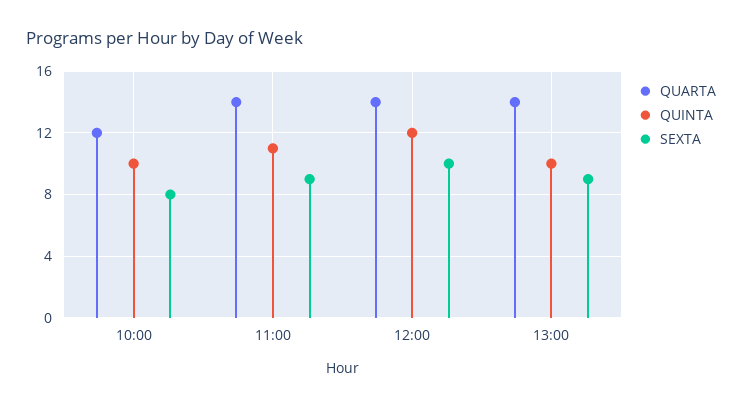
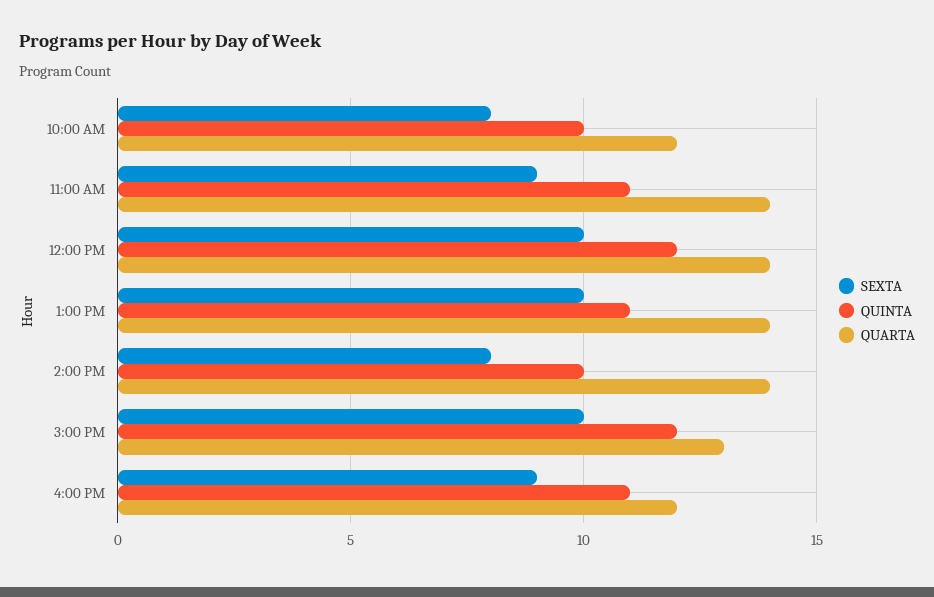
QUINTA, 13:00: 10 -> 11
SEXTA, 13:00: 9 -> 10
SEXTA, 2:00 PM: none -> 8
QUINTA, 2:00 PM: none -> 10
QUARTA, 2:00 PM: none -> 14
SEXTA, 3:00 PM: none -> 10
QUINTA, 3:00 PM: none -> 12
QUARTA, 3:00 PM: none -> 13
SEXTA, 4:00 PM: none -> 9
QUINTA, 4:00 PM: none -> 11
QUARTA, 4:00 PM: none -> 12

